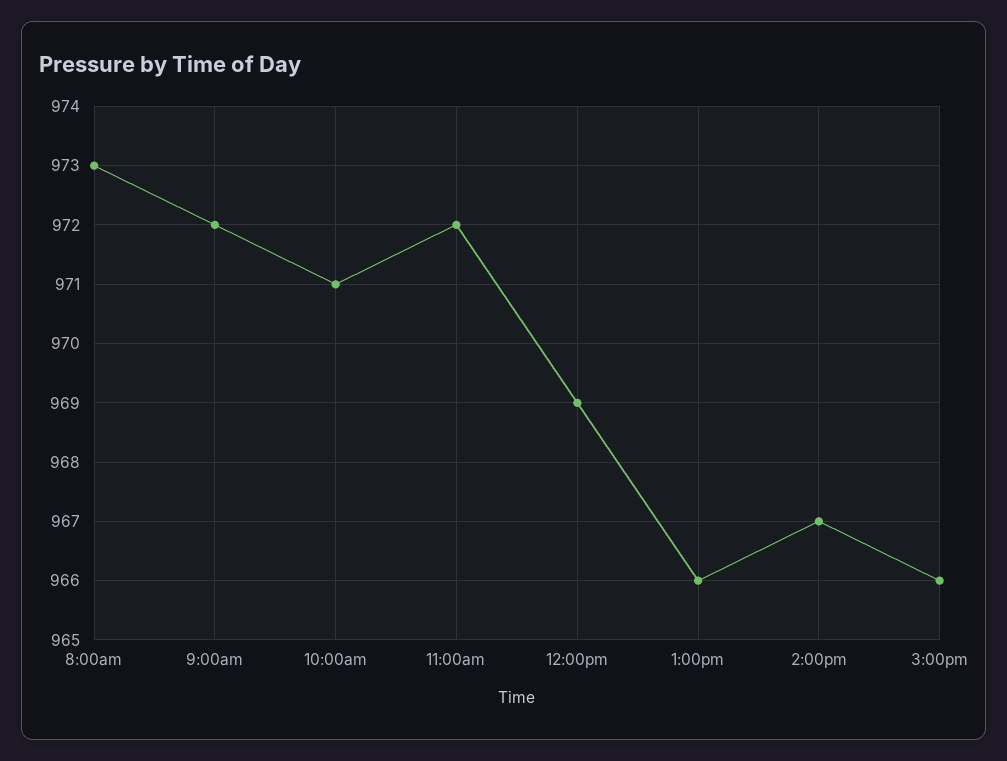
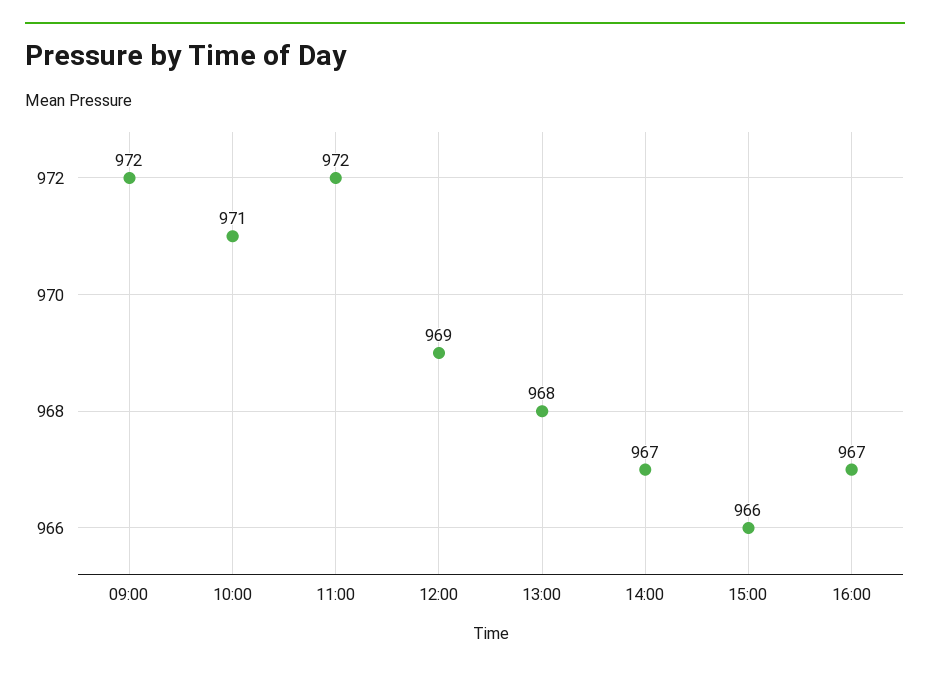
8:00am: 973 -> none
1:00pm: 966 -> 968
16:00: none -> 967

